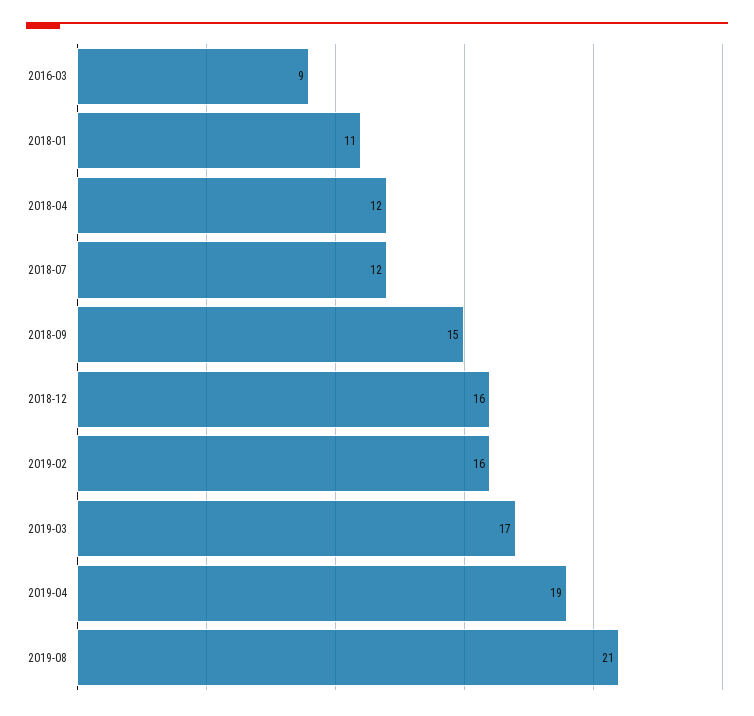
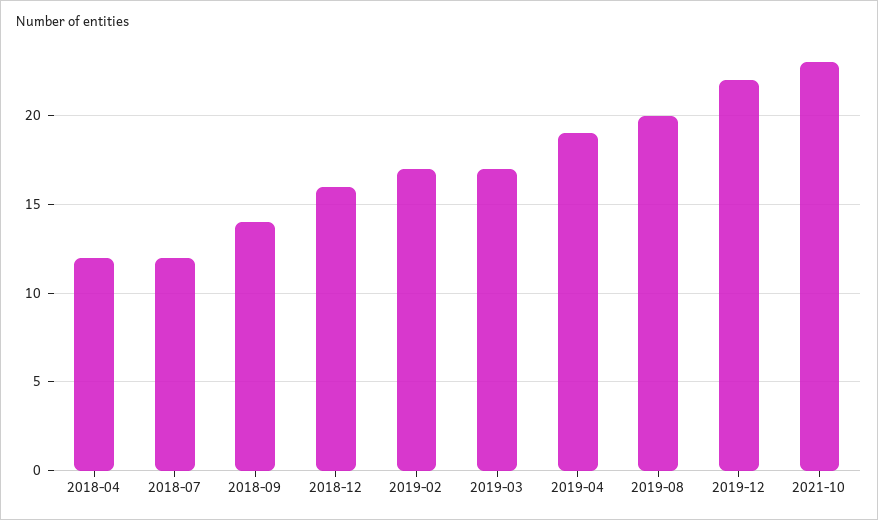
2016-03: 9 -> none
2018-01: 11 -> none
2018-09: 15 -> 14
2019-02: 16 -> 17
2019-08: 21 -> 20
2019-12: none -> 22
2021-10: none -> 23

